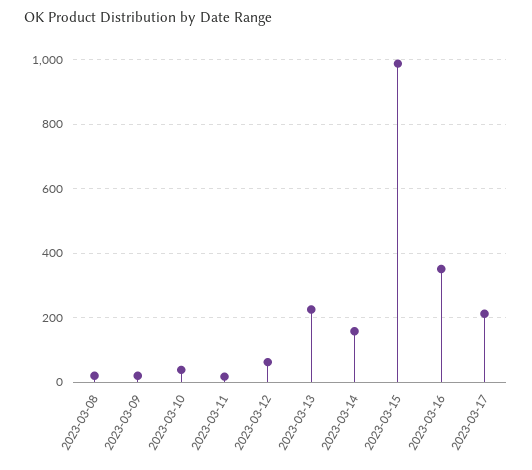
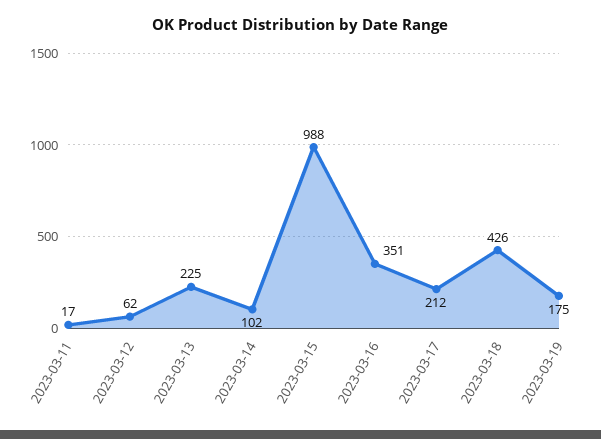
2023-03-08: 20 -> none
2023-03-09: 20 -> none
2023-03-10: 40 -> none
2023-03-14: 160 -> 102
2023-03-18: none -> 426
2023-03-19: none -> 175

